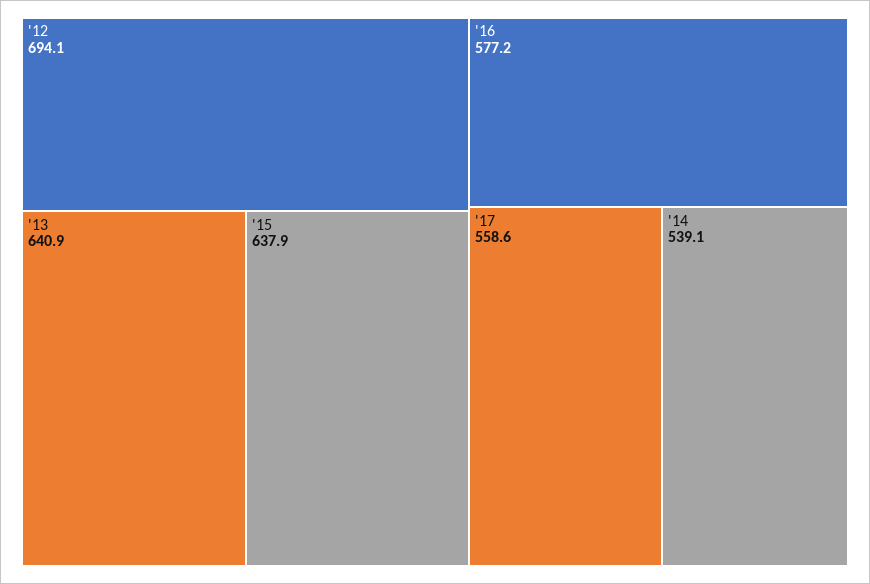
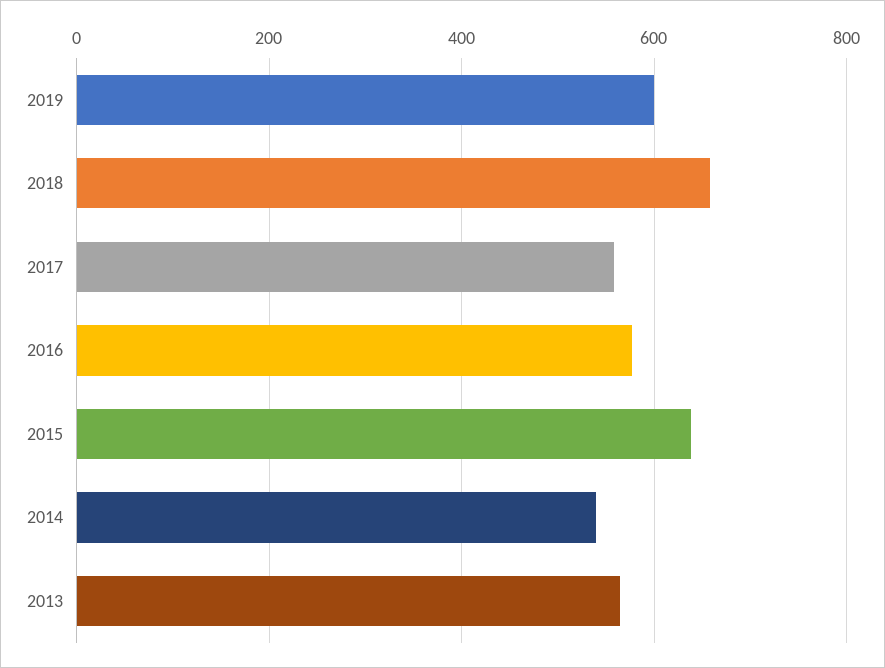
'12: 694.1 -> none
'13: 640.9 -> 560
2019: none -> 600
2018: none -> 660

